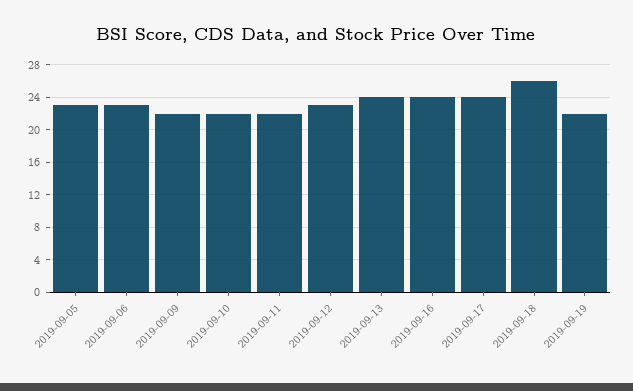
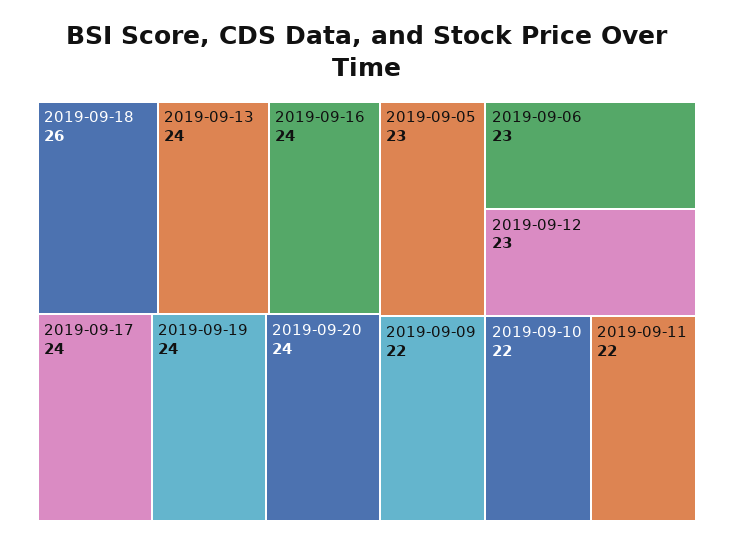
2019-09-19: 22 -> 24
2019-09-20: none -> 24

